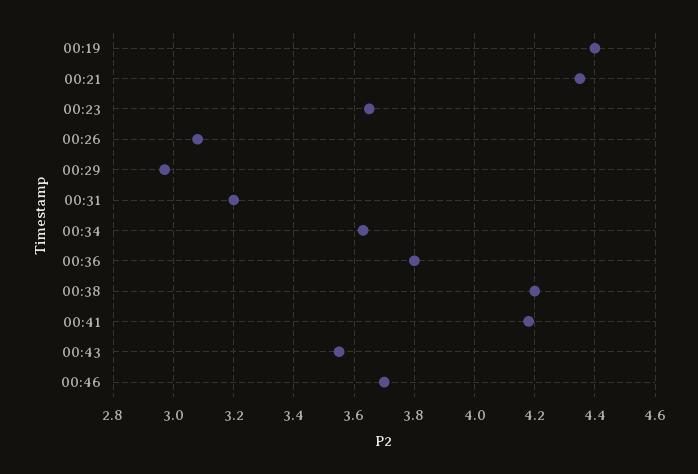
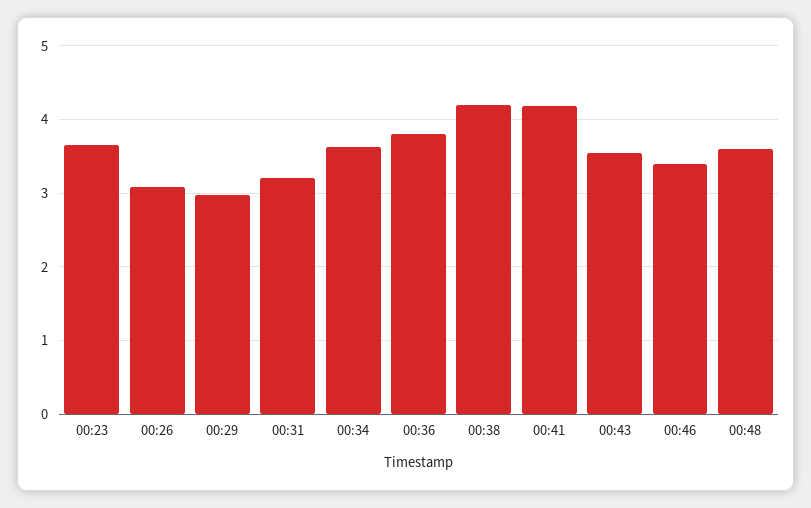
00:19: 4.4 -> none
00:21: 4.35 -> none
00:46: 3.7 -> 3.4
00:48: none -> 3.6

